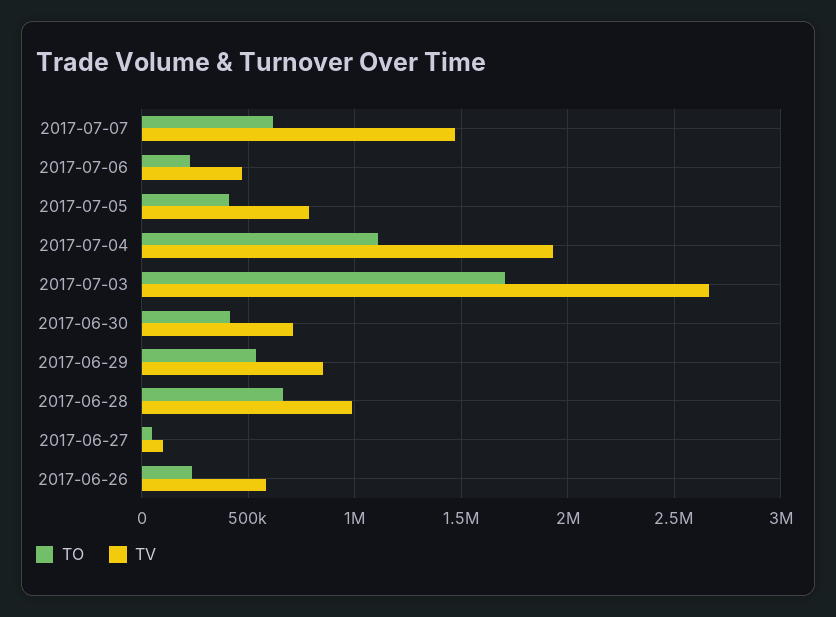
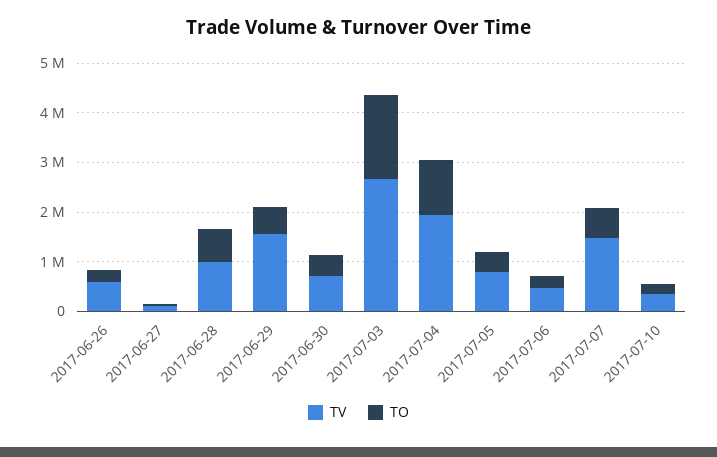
TV, 2017-06-29: 850000 -> 1600000
TV, 2017-07-10: none -> 400000
TO, 2017-07-10: none -> 200000

